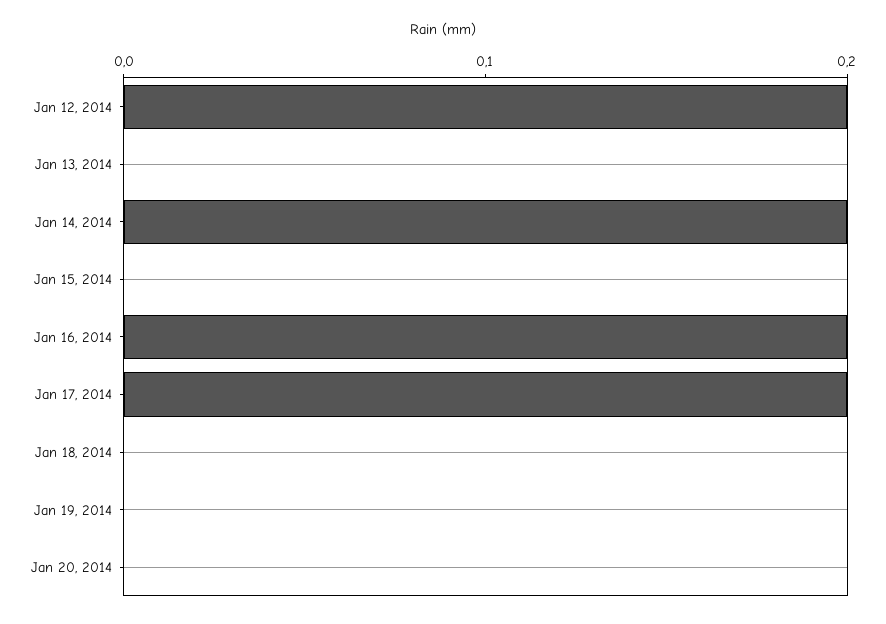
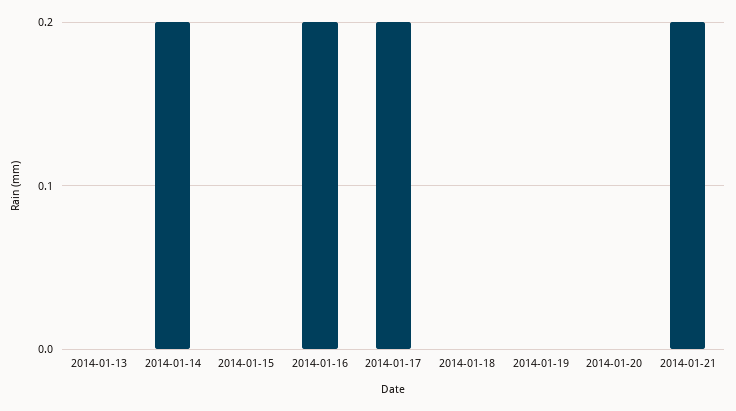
Jan 12, 2014: 0.2 -> none
2014-01-21: none -> 0.2

